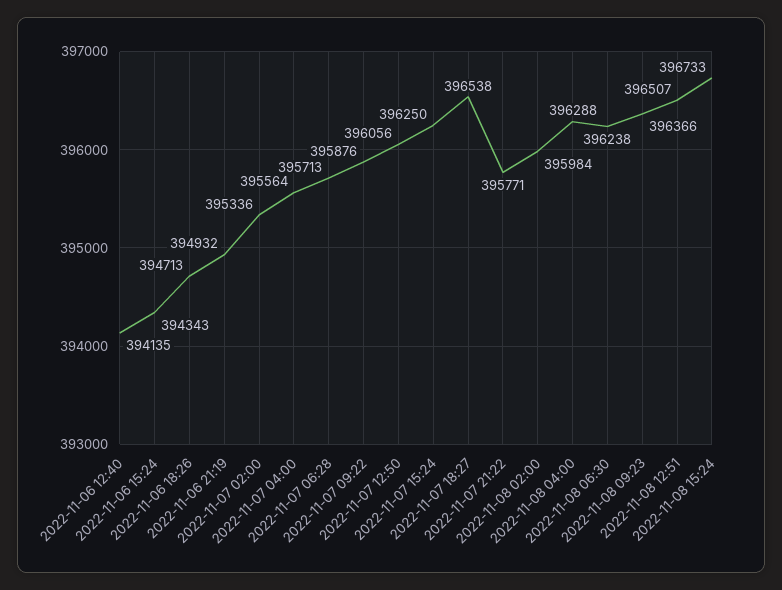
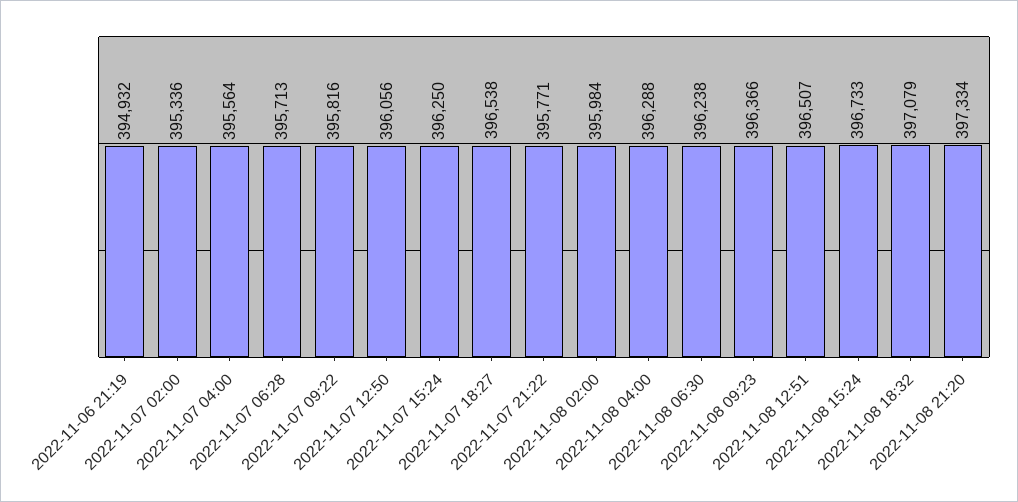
2022-11-06 12:40: 394135 -> none
2022-11-06 15:24: 394343 -> none
2022-11-06 18:26: 394713 -> none
2022-11-07 09:22: 395876 -> 395816
2022-11-08 18:32: none -> 397079
2022-11-08 21:20: none -> 397334

